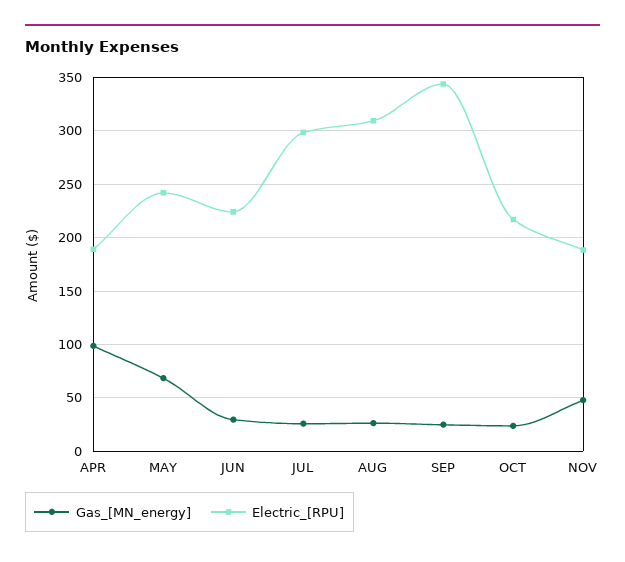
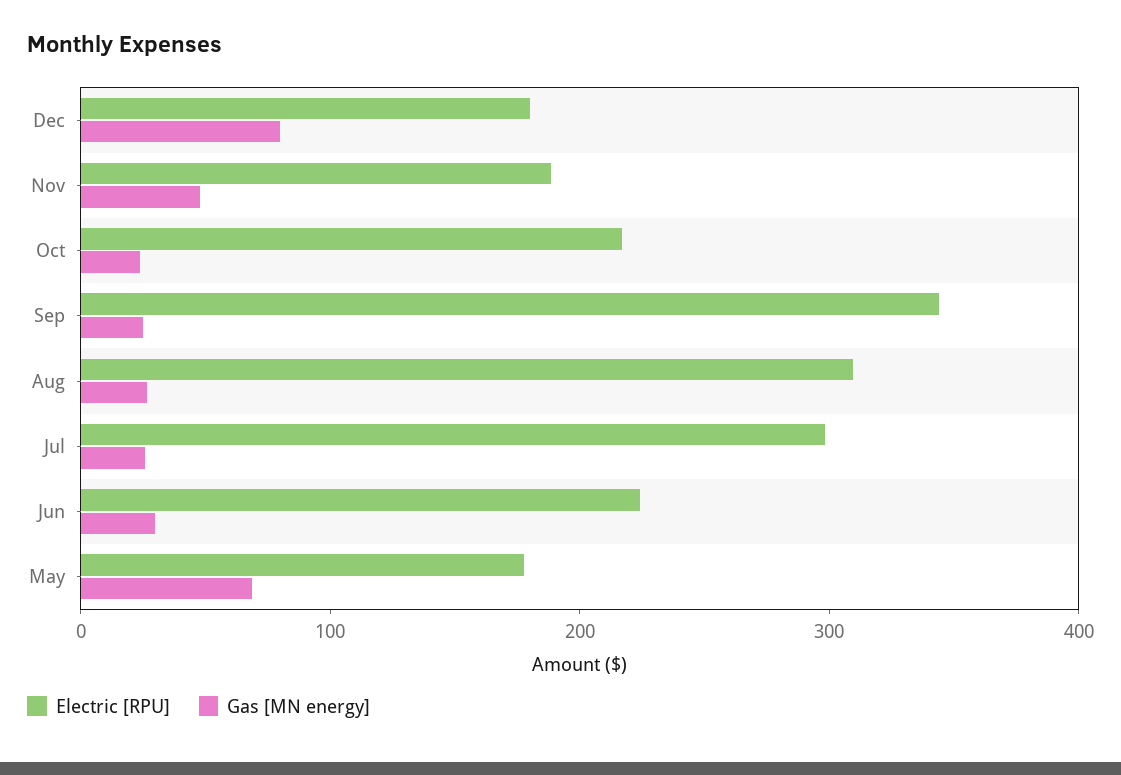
Gas_[MN_energy], APR: 100 -> none
Electric_[RPU], APR: 190 -> none
Electric_[RPU], MAY: 240 -> 180
Electric_[RPU], Dec: none -> 180
Gas_[MN_energy], Dec: none -> 80

